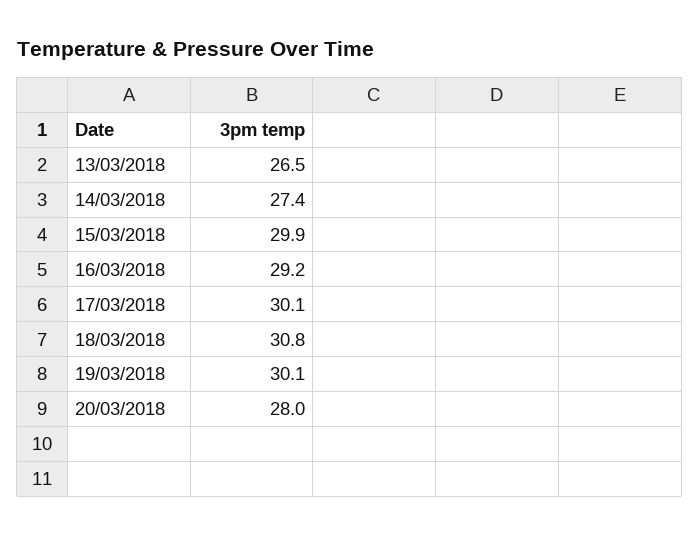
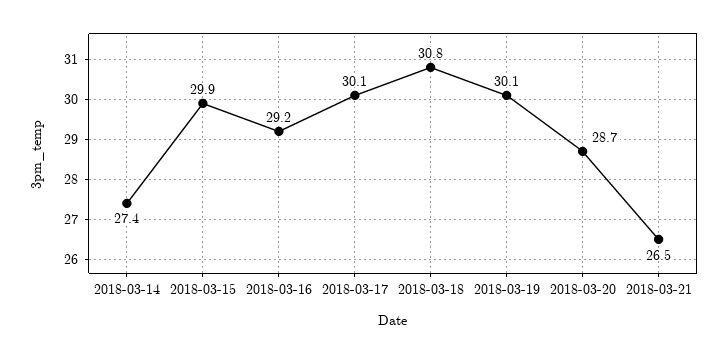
13/03/2018: 26.5 -> none
20/03/2018: 28 -> 28.7
2018-03-21: none -> 26.5

